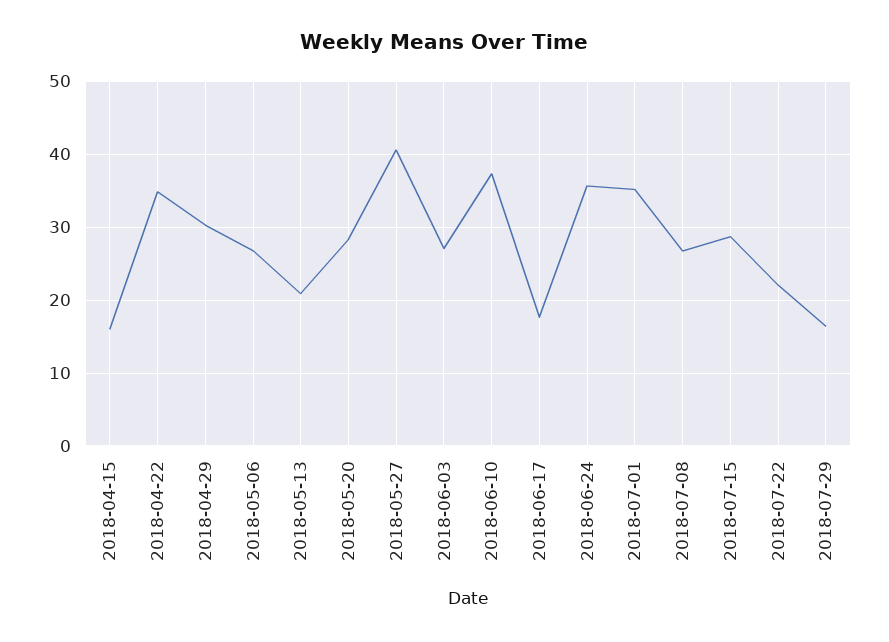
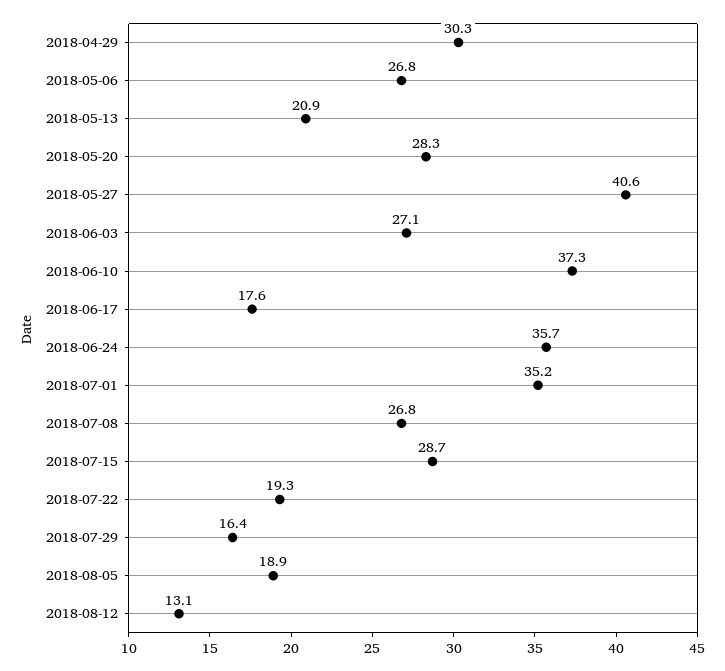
2018-04-15: 16 -> none
2018-04-22: 35 -> none
2018-07-22: 22 -> 19.3
2018-08-05: none -> 18.9
2018-08-12: none -> 13.1

